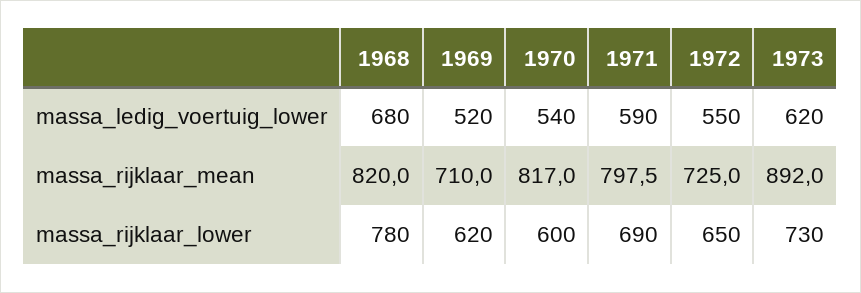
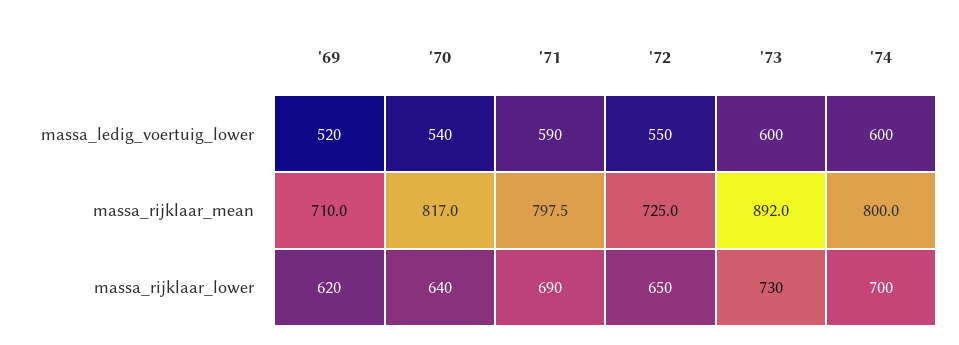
1968, massa_ledig_voertuig_lower: 680 -> none
1973, massa_ledig_voertuig_lower: 620 -> 600
1968, massa_rijklaar_mean: 820 -> none
1968, massa_rijklaar_lower: 780 -> none
1970, massa_rijklaar_lower: 600 -> 640
'74, massa_ledig_voertuig_lower: none -> 600
'74, massa_rijklaar_mean: none -> 800
'74, massa_rijklaar_lower: none -> 700

